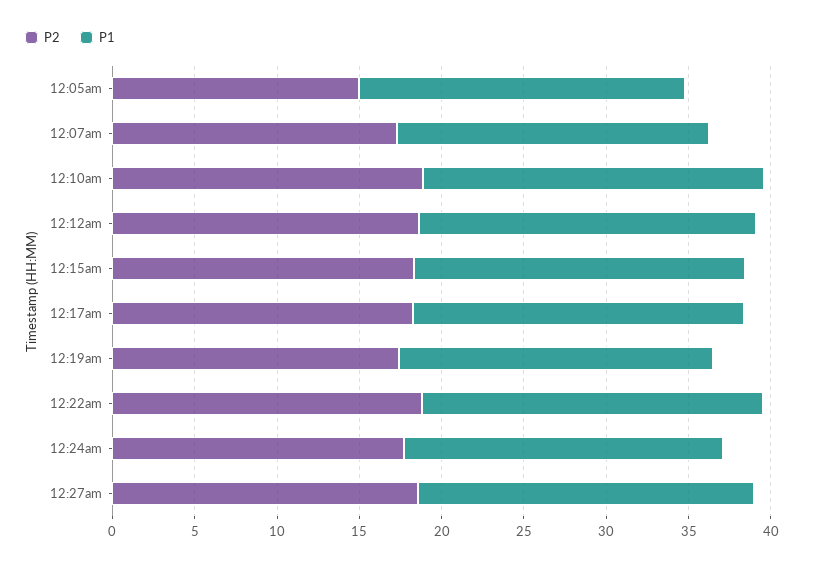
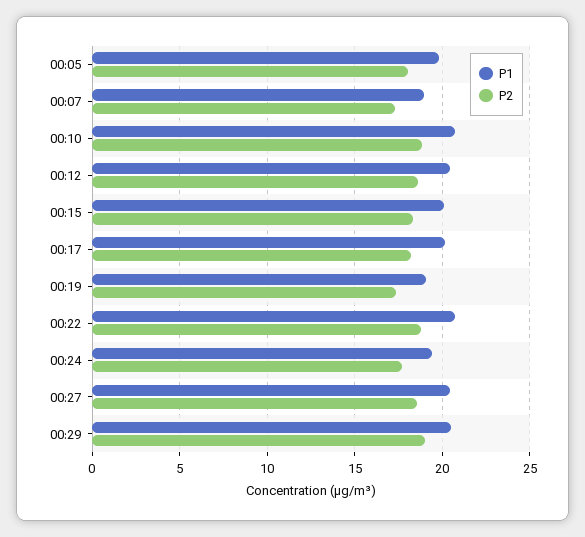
P2, 12:05am: 15 -> 18
P1, 00:29: none -> 20.5
P2, 00:29: none -> 19

